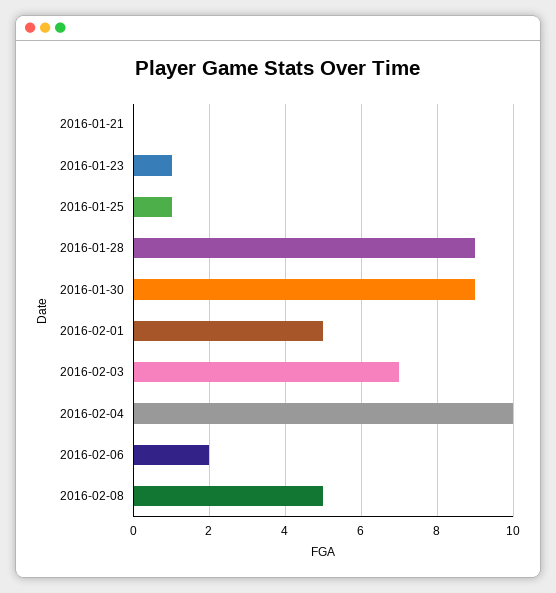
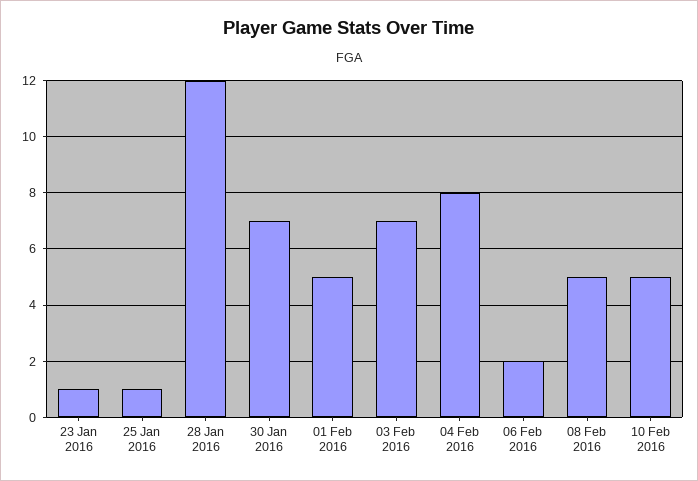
2016-01-21: 0 -> none
2016-01-28: 9 -> 12
2016-01-30: 9 -> 7
2016-02-04: 10 -> 8
10 Feb 2016: none -> 5

